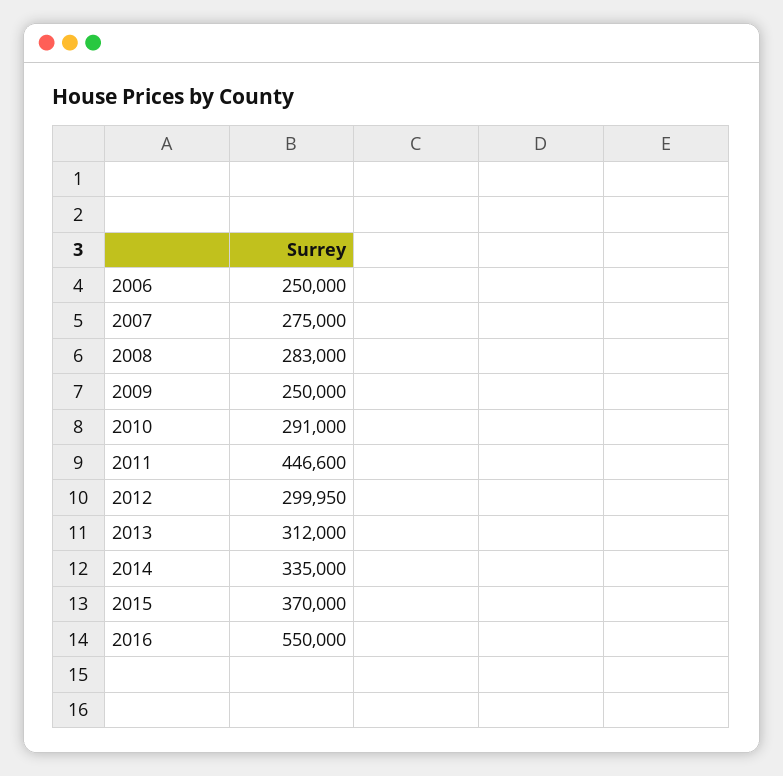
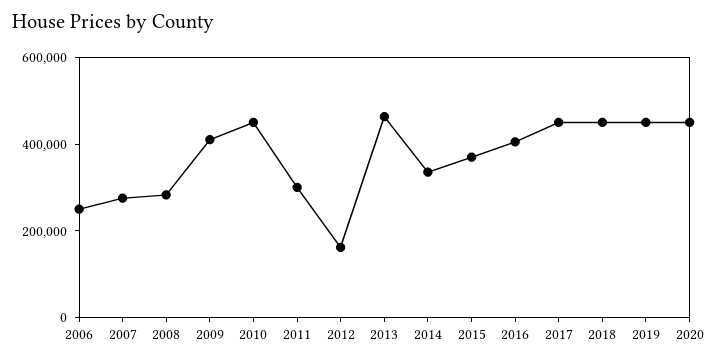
2009: 250000 -> 400000
2010: 291000 -> 450000
2011: 446600 -> 300000
2012: 299950 -> 150000
2013: 312000 -> 450000
2016: 550000 -> 400000
2017: none -> 450000
2018: none -> 450000
2019: none -> 450000
2020: none -> 450000

